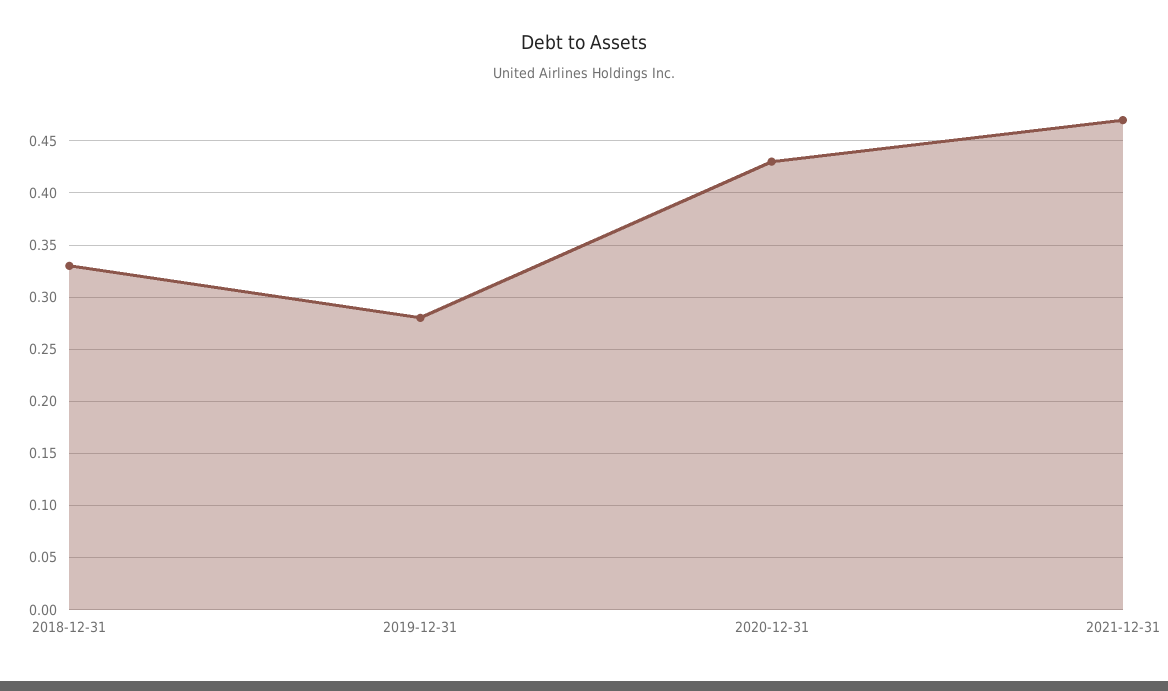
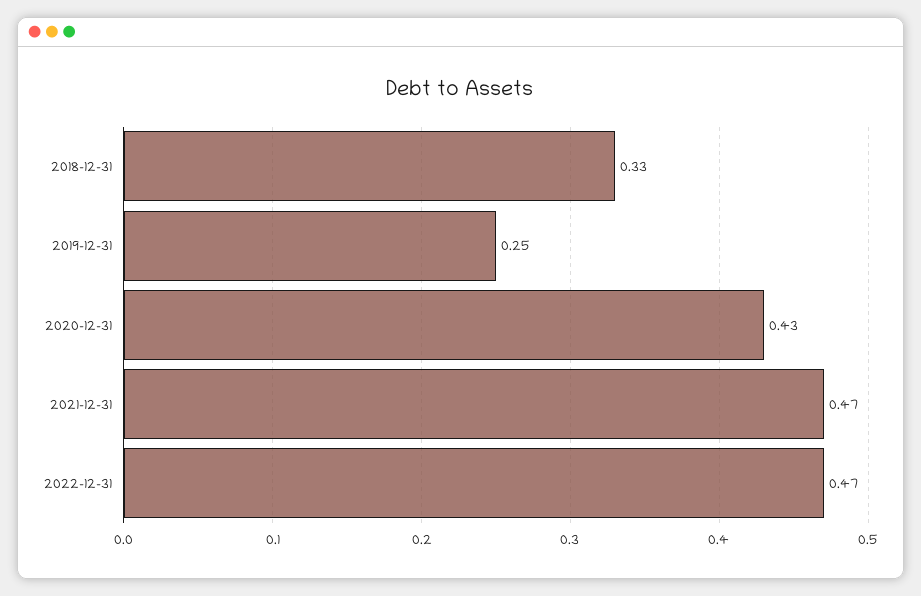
2019-12-31: 0.28 -> 0.25
2022-12-31: none -> 0.47

